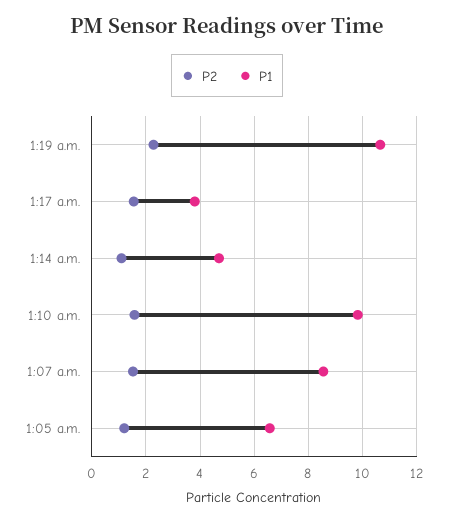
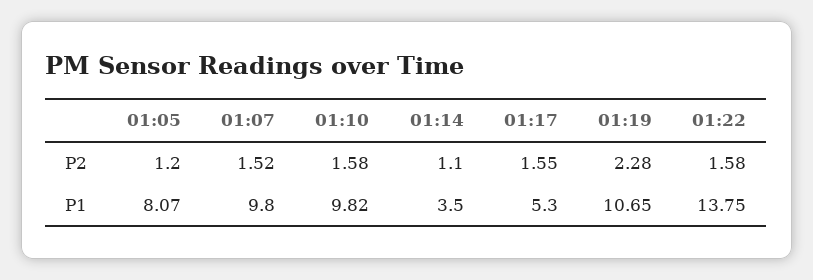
P1, 1:17 a.m.: 3.75 -> 5.3
P1, 1:14 a.m.: 4.75 -> 3.5
P1, 1:07 a.m.: 8.5 -> 9.8
P1, 1:05 a.m.: 6.5 -> 8.07
P2, 01:22: none -> 1.58
P1, 01:22: none -> 13.75

